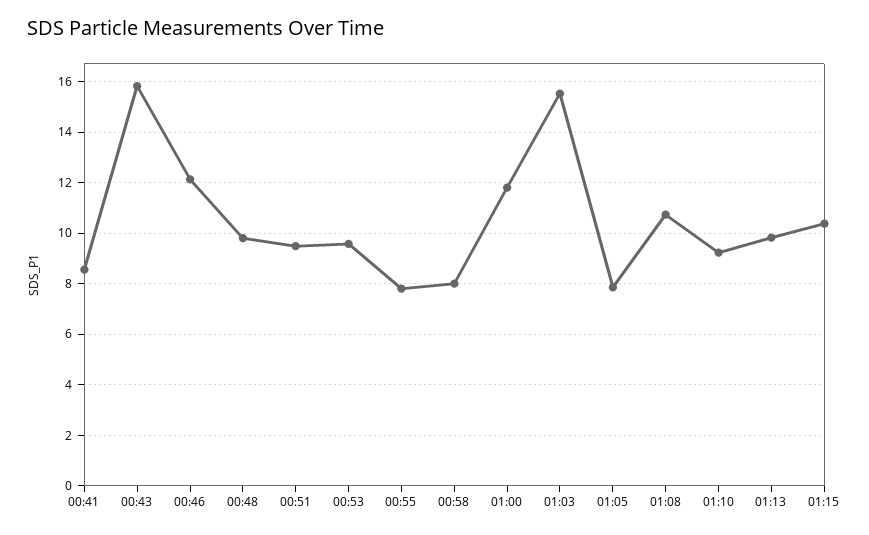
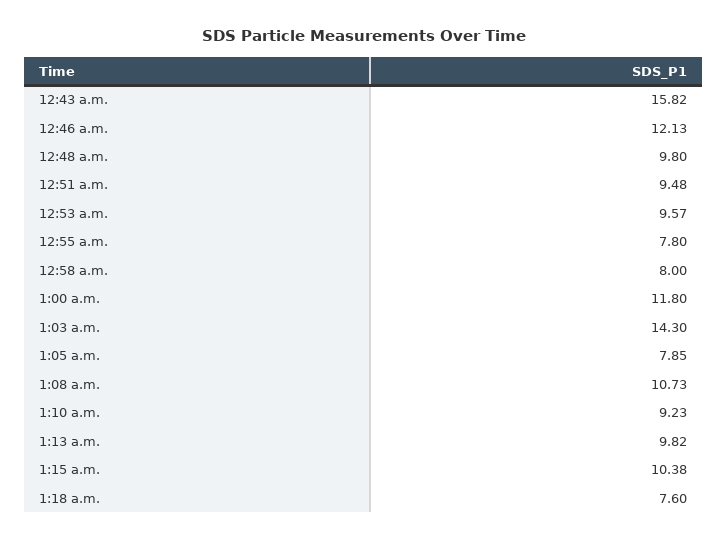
00:41: 8.5 -> none
01:03: 15.5 -> 14.3
1:18 a.m.: none -> 7.6

